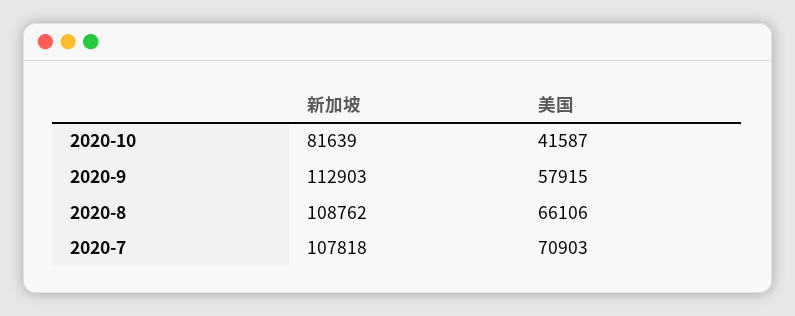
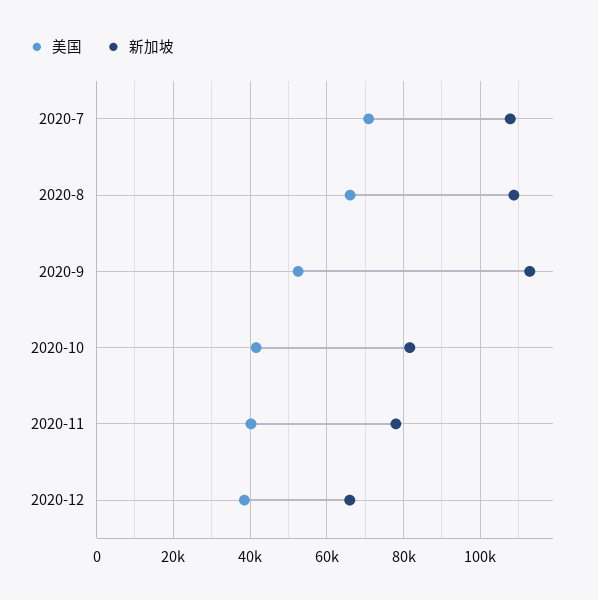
美国, 2020-9: 57915 -> 52000
美国, 2020-11: none -> 40000
新加坡, 2020-11: none -> 78000
美国, 2020-12: none -> 38000
新加坡, 2020-12: none -> 66000

